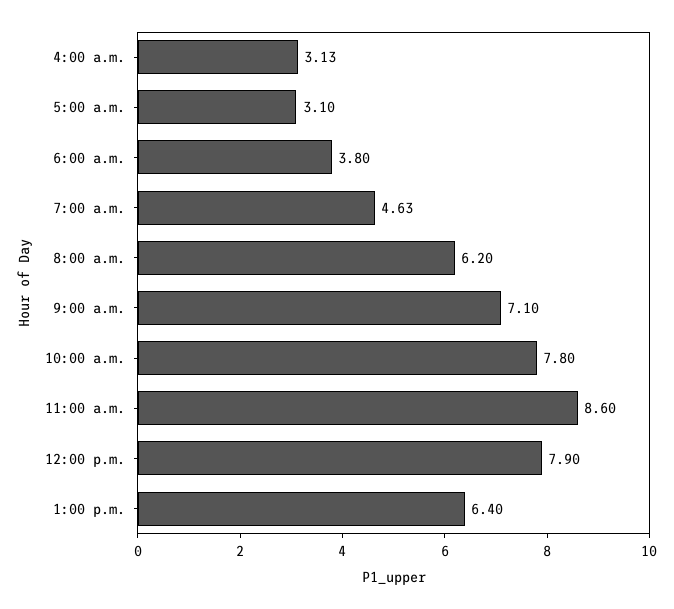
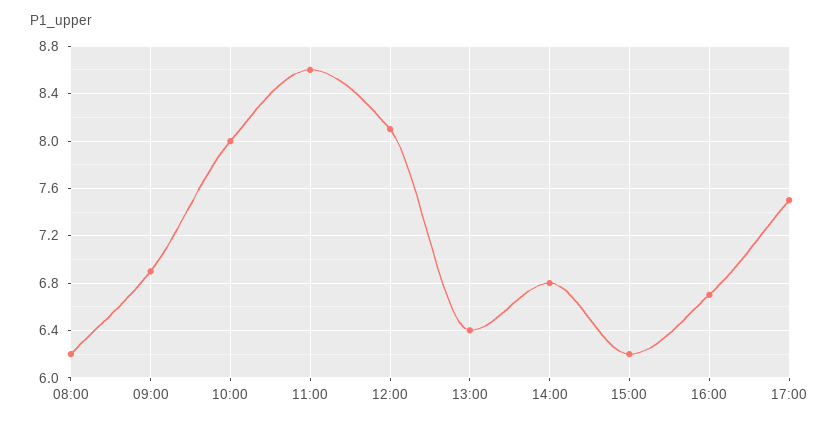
4:00 a.m.: 3.13 -> none
5:00 a.m.: 3.1 -> none
6:00 a.m.: 3.8 -> none
7:00 a.m.: 4.63 -> none
9:00 a.m.: 7.1 -> 6.9
10:00 a.m.: 7.8 -> 8
12:00 p.m.: 7.9 -> 8.1
14:00: none -> 6.8
15:00: none -> 6.2
16:00: none -> 6.7
17:00: none -> 7.5

